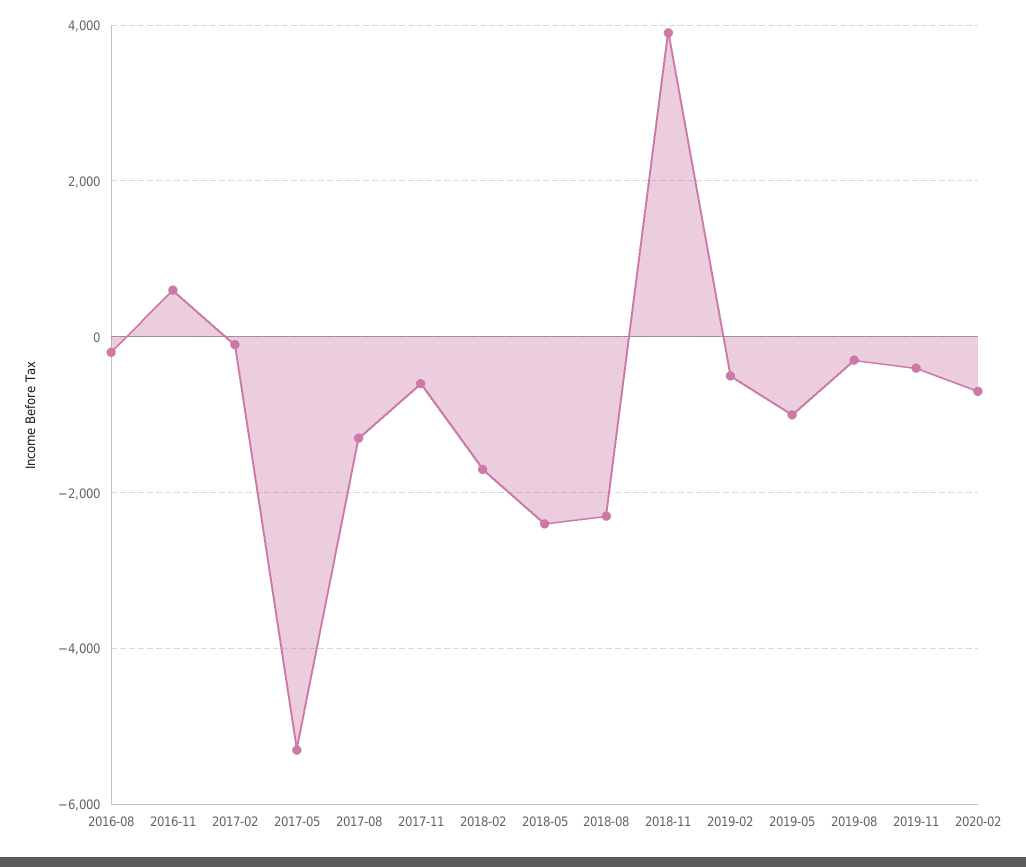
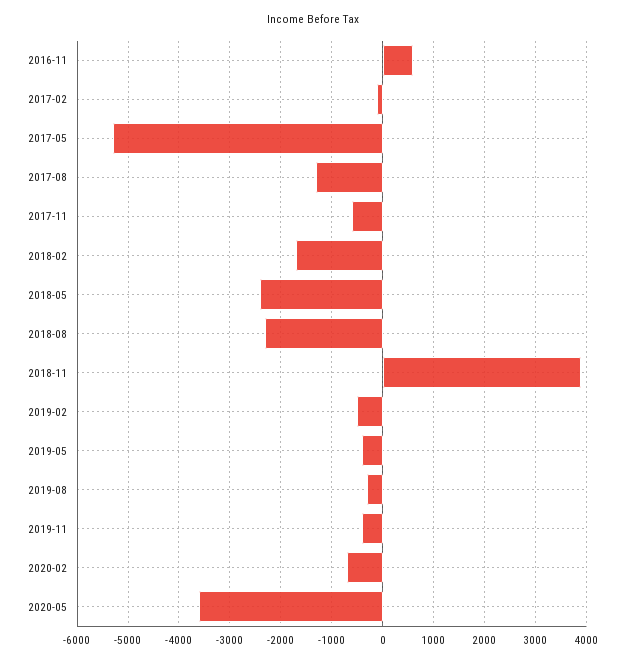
2016-08: -200 -> none
2019-05: -1000 -> -400
2020-05: none -> -3600

